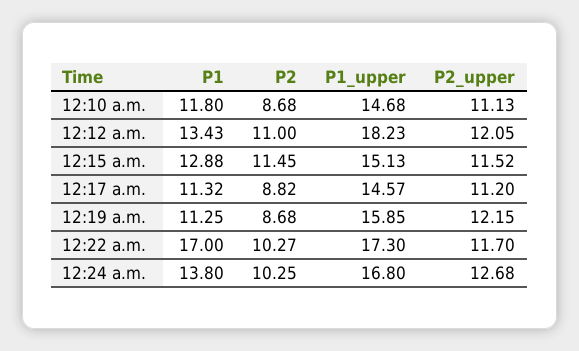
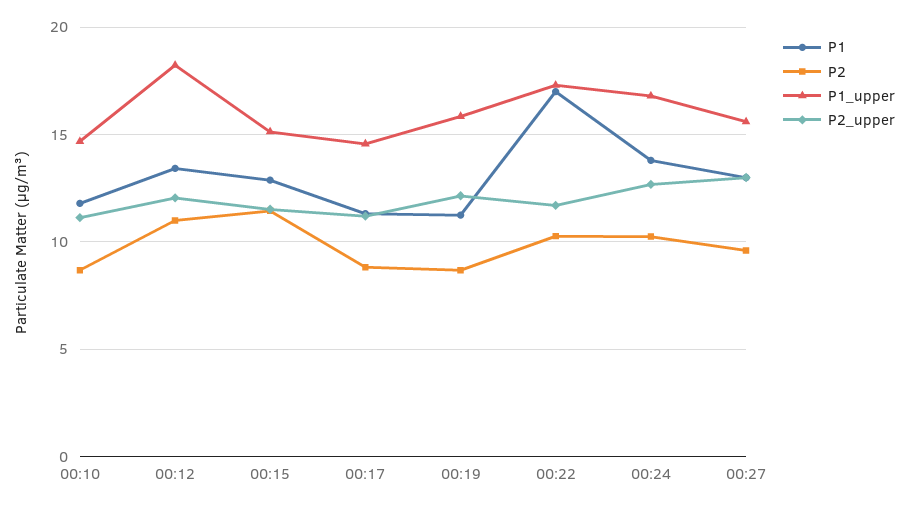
P1, 00:27: none -> 13
P2, 00:27: none -> 9.5
P1_upper, 00:27: none -> 15.5
P2_upper, 00:27: none -> 13

